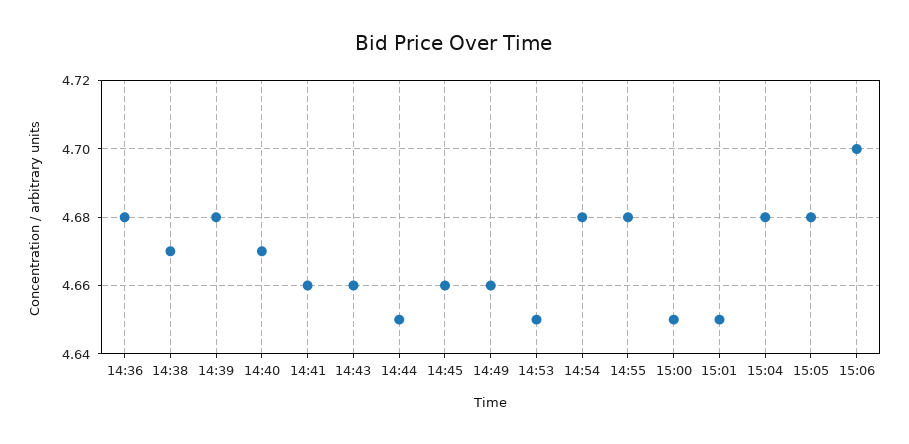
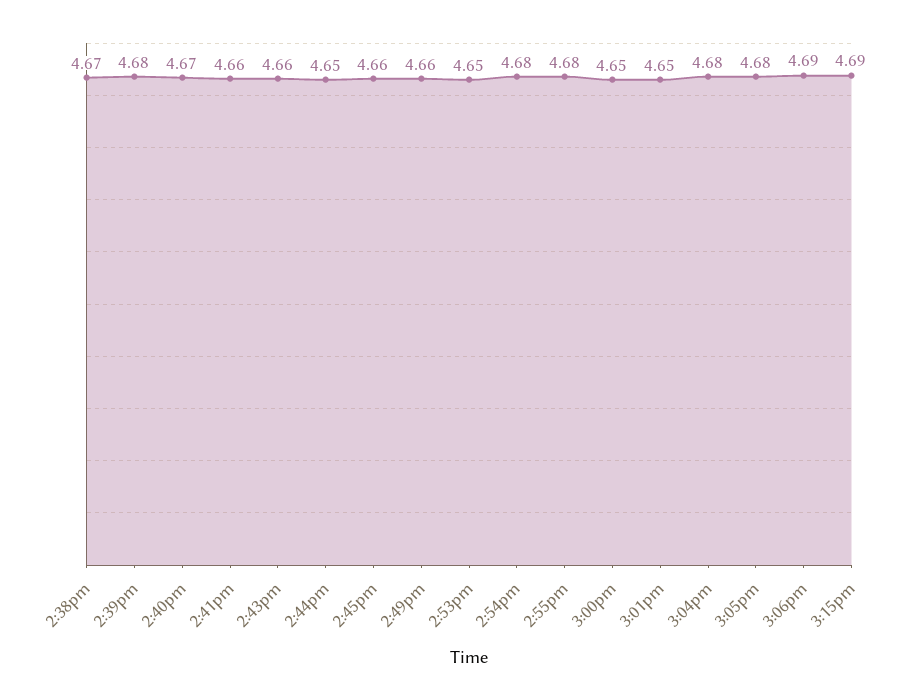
14:36: 4.68 -> none
15:06: 4.7 -> 4.69
3:15pm: none -> 4.69

